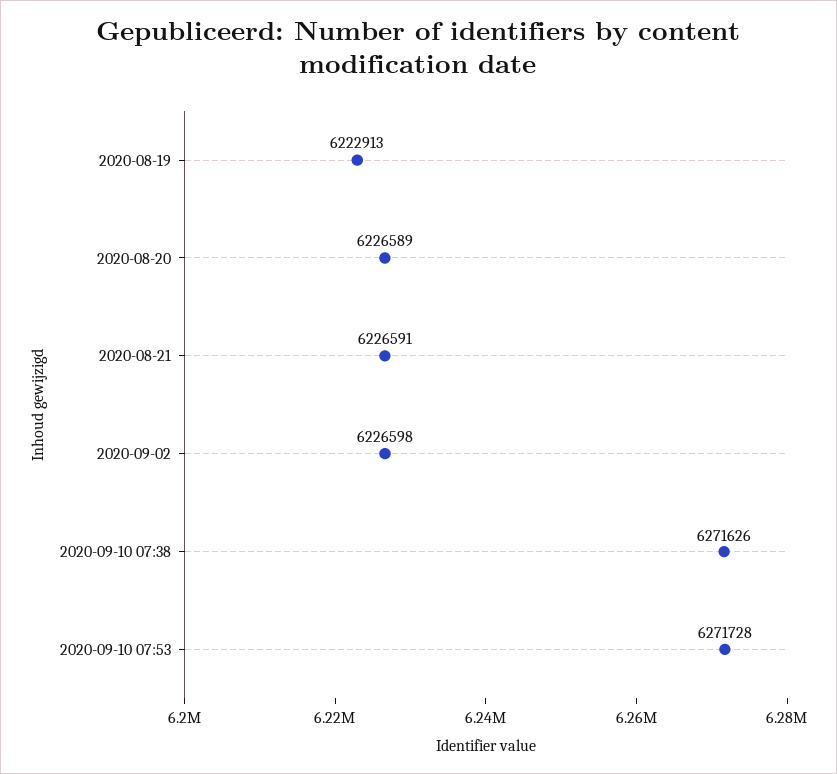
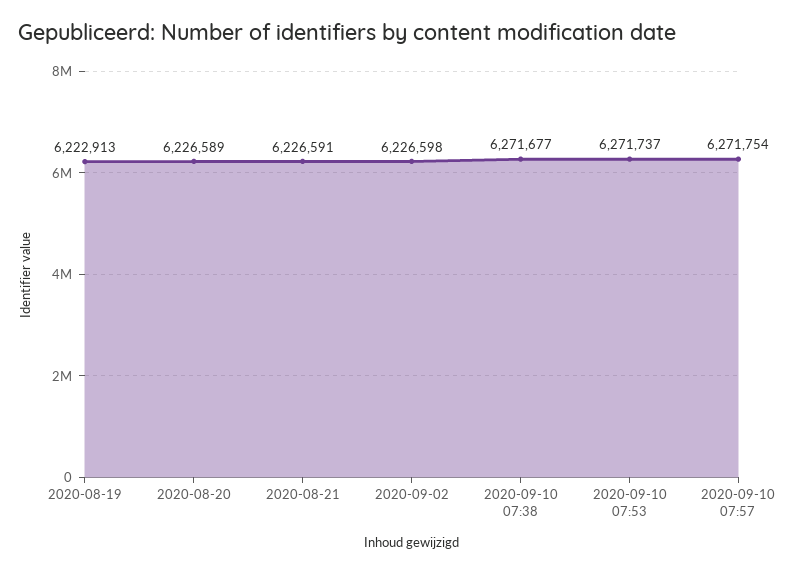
2020-09-10 07:38: 6271626 -> 6271677
2020-09-10 07:53: 6271728 -> 6271737
2020-09-10 07:57: none -> 6271754

